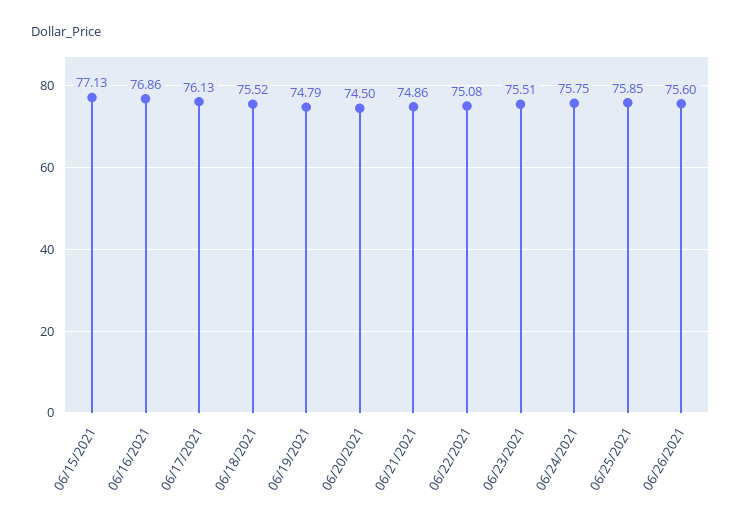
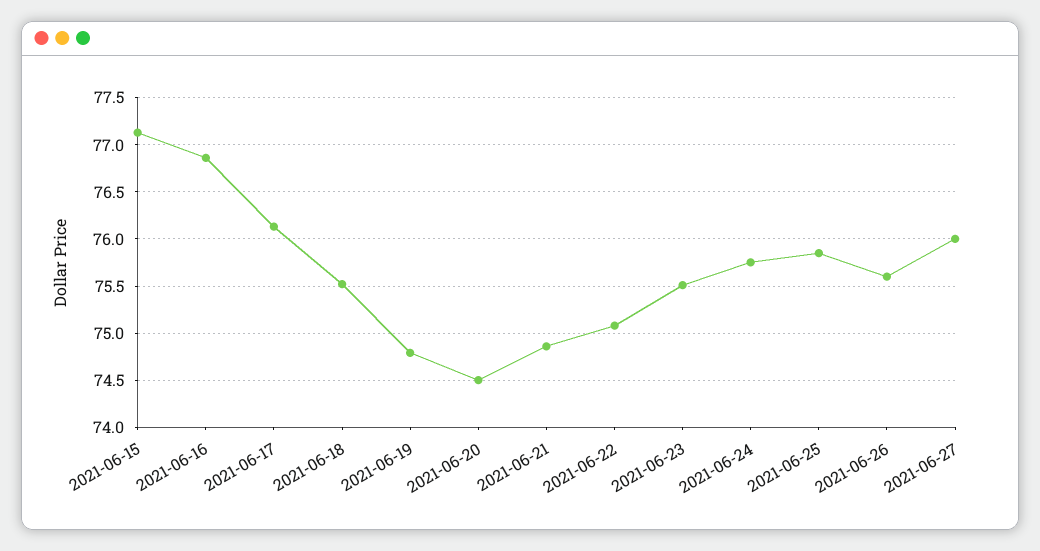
2021-06-27: none -> 76

